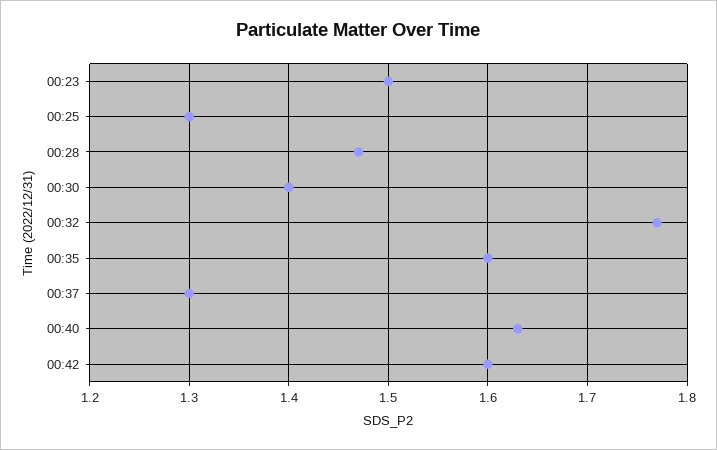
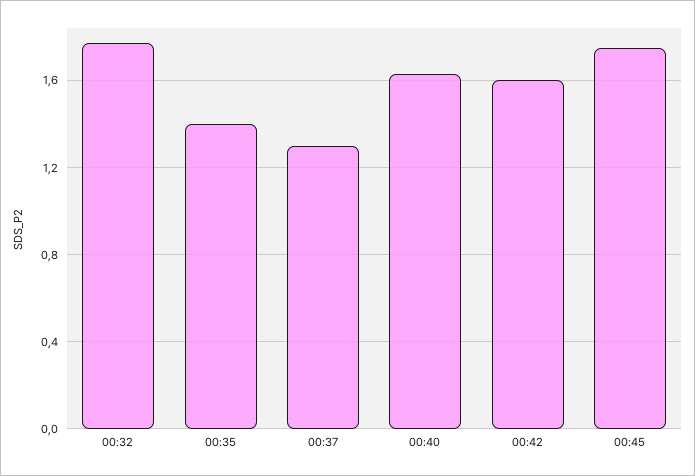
00:23: 1.5 -> none
00:25: 1.3 -> none
00:28: 1.47 -> none
00:30: 1.4 -> none
00:35: 1.6 -> 1.4
00:45: none -> 1.75

